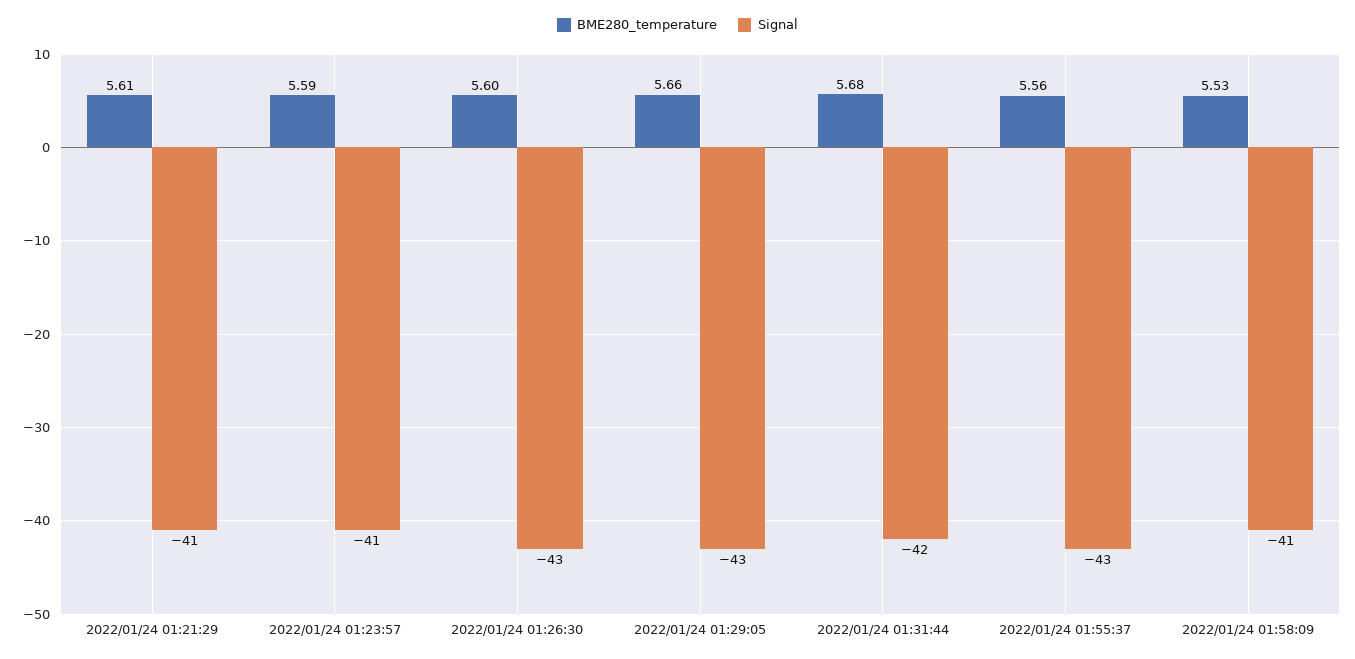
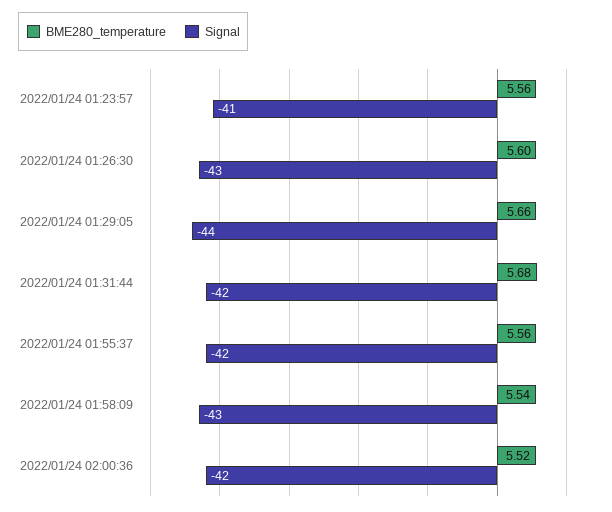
BME280_temperature, 2022/01/24 01:21:29: 5.61 -> none
Signal, 2022/01/24 01:21:29: -41 -> none
BME280_temperature, 2022/01/24 01:23:57: 5.59 -> 5.56
Signal, 2022/01/24 01:29:05: -43 -> -44
Signal, 2022/01/24 01:55:37: -43 -> -42
BME280_temperature, 2022/01/24 01:58:09: 5.53 -> 5.54
Signal, 2022/01/24 01:58:09: -41 -> -43
BME280_temperature, 2022/01/24 02:00:36: none -> 5.52
Signal, 2022/01/24 02:00:36: none -> -42

